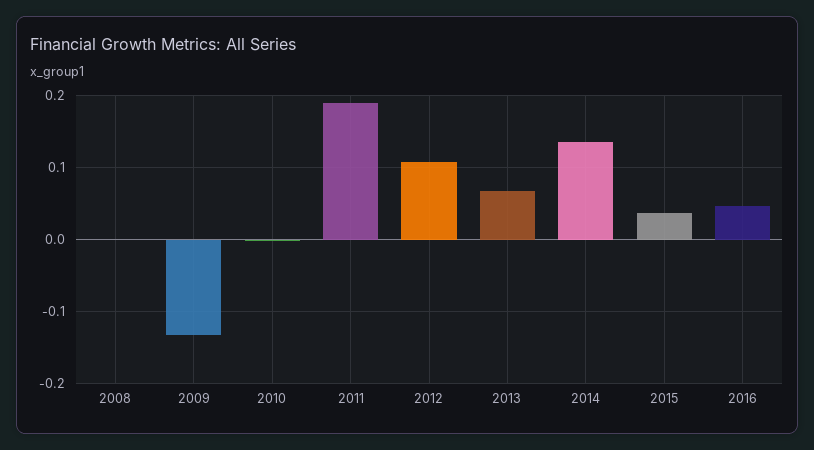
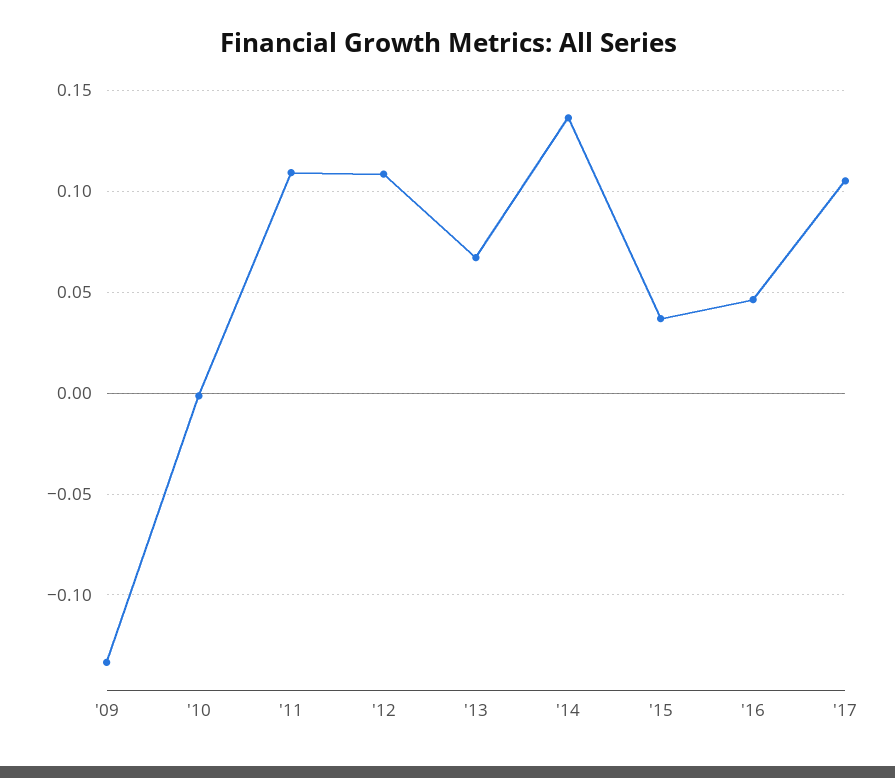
2008: 0 -> none
2011: 0.19 -> 0.11
'17: none -> 0.105

